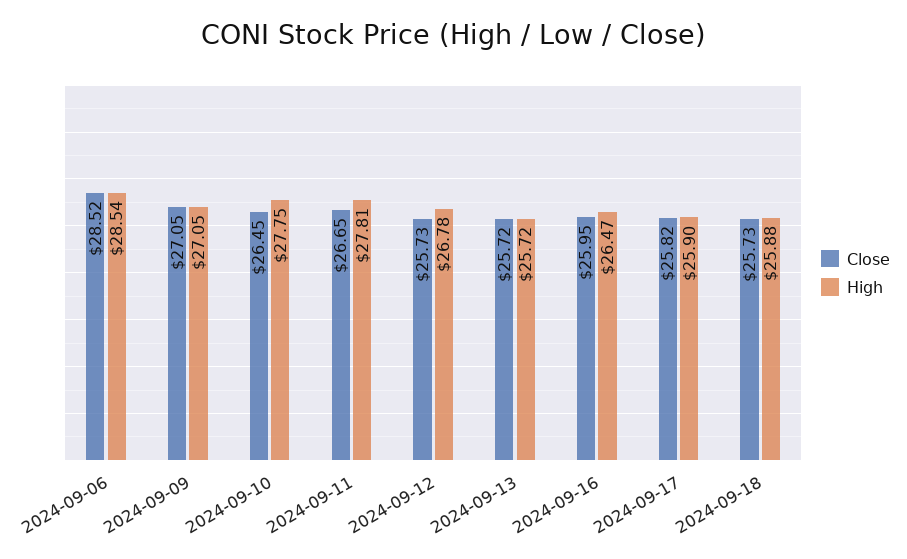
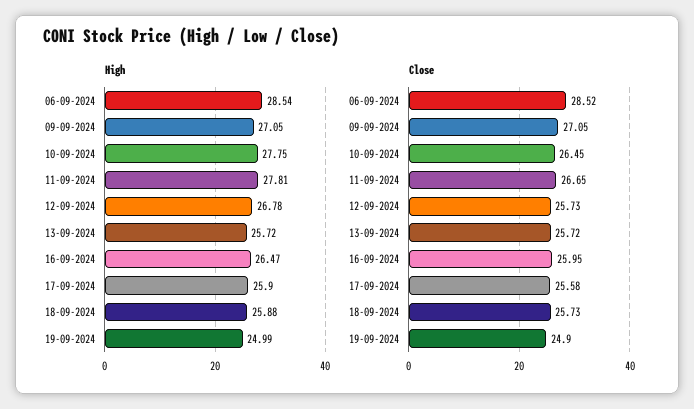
Close, 2024-09-17: 25.82 -> 25.58
High, 19-09-2024: none -> 24.99
Close, 19-09-2024: none -> 24.9

